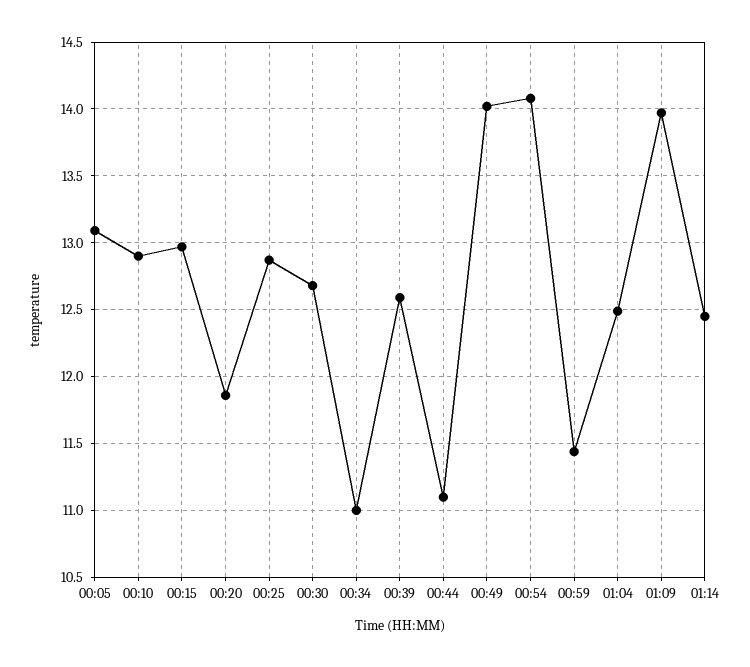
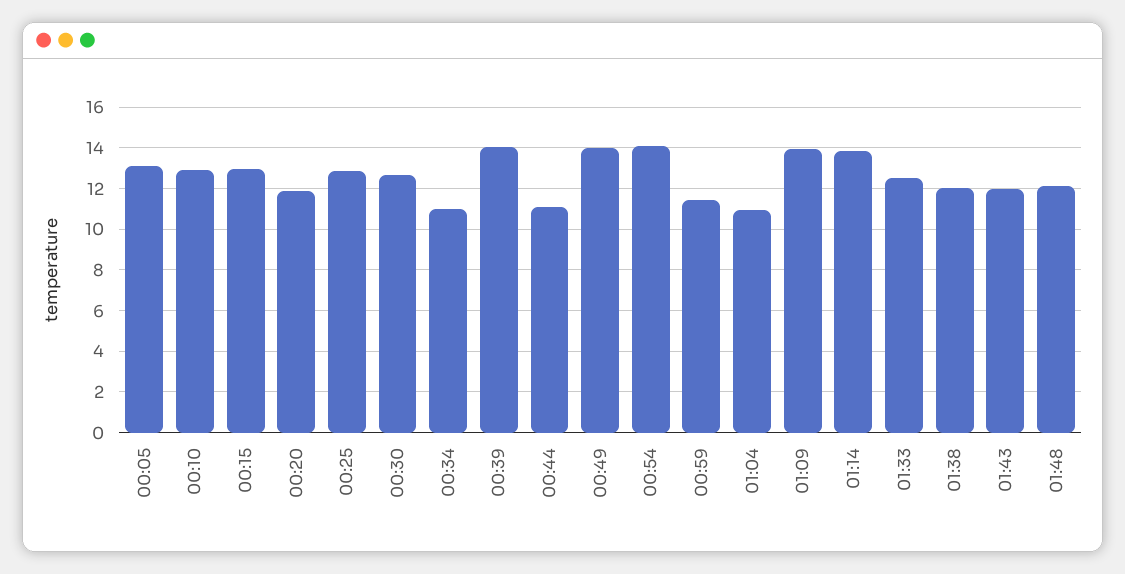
00:39: 12.6 -> 14
01:04: 12.5 -> 11
01:14: 12.45 -> 14
01:33: none -> 12.5
01:38: none -> 12
01:43: none -> 12
01:48: none -> 12

